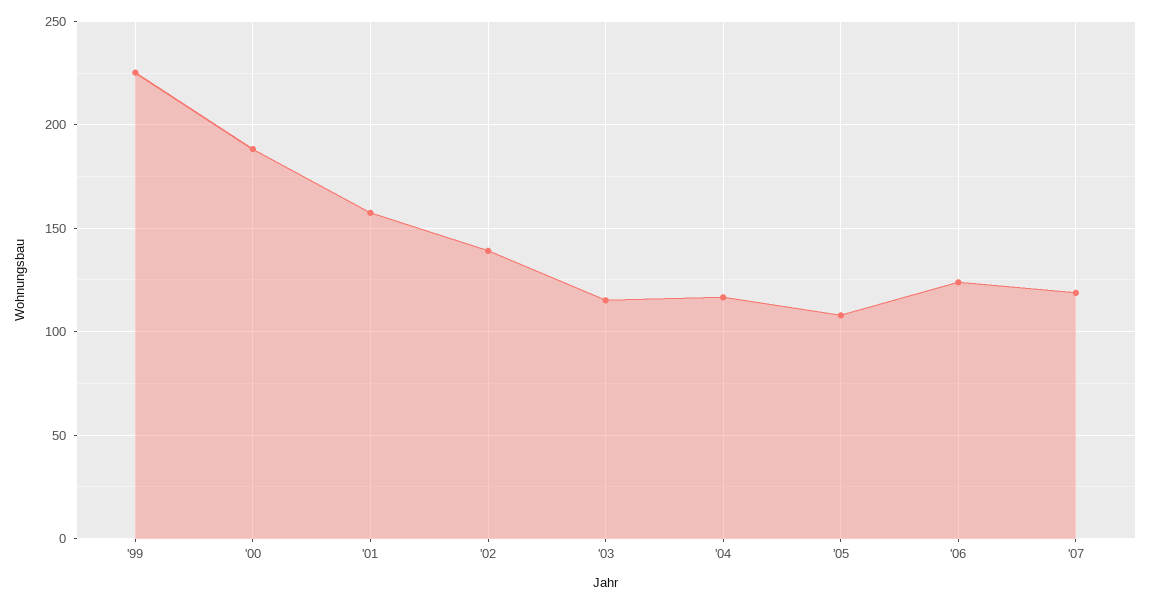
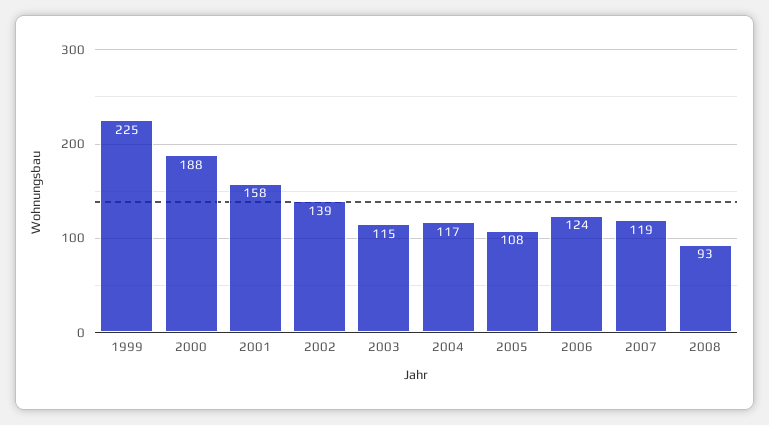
2008: none -> 93

